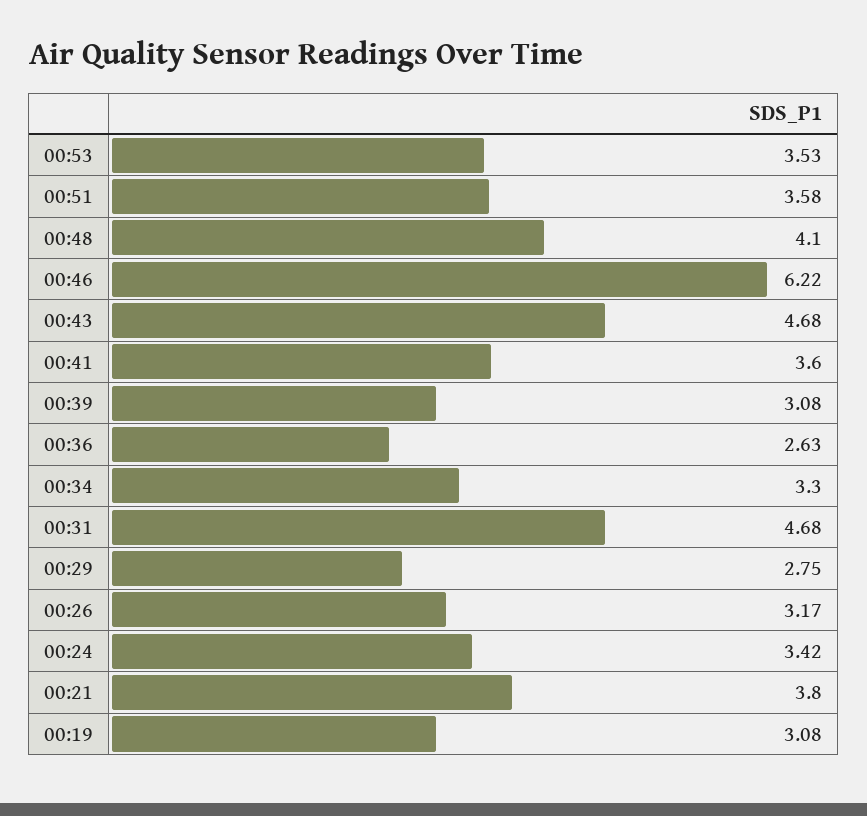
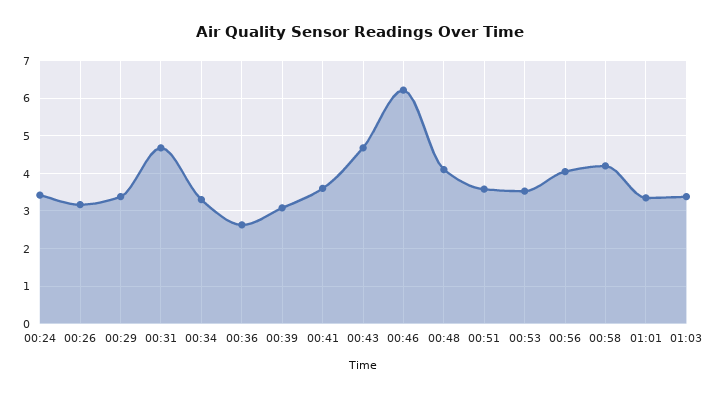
00:29: 2.75 -> 3.4
00:21: 3.8 -> none
00:19: 3.08 -> none
00:56: none -> 4
00:58: none -> 4.2
01:01: none -> 3.4
01:03: none -> 3.4

